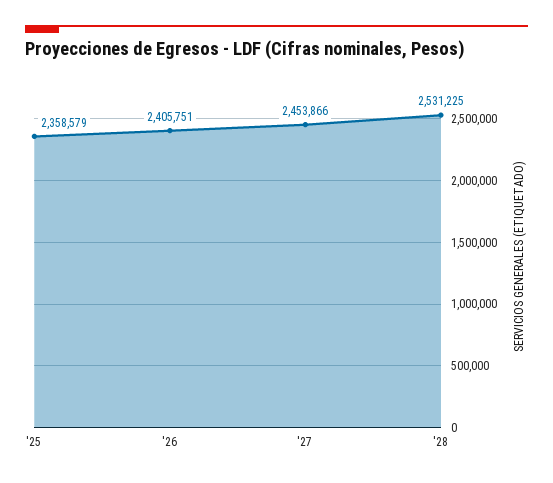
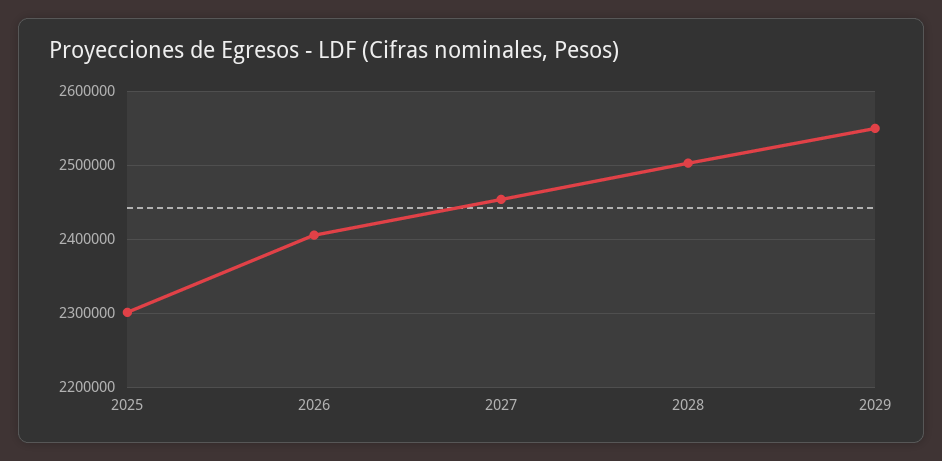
'25: 2358579 -> 2300000
'28: 2531225 -> 2500000
2029: none -> 2550000

